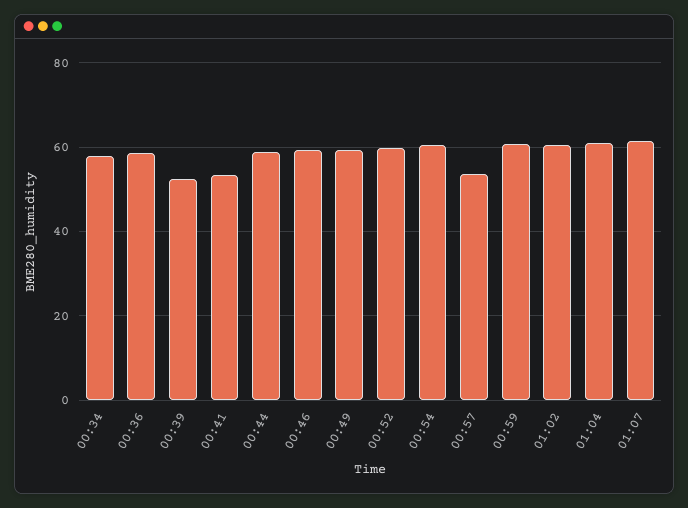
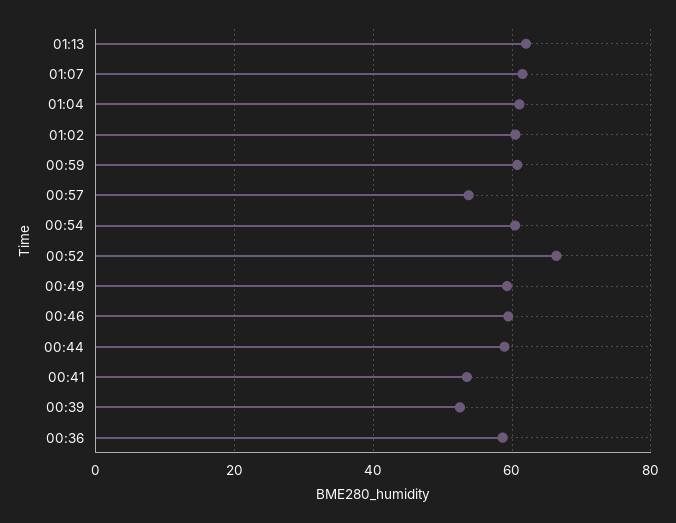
00:34: 58 -> none
00:52: 60 -> 66
01:13: none -> 62

